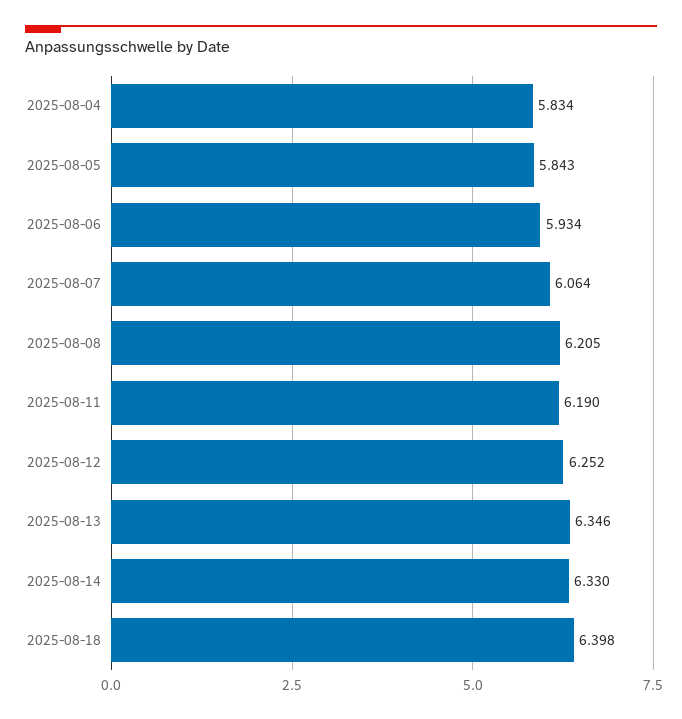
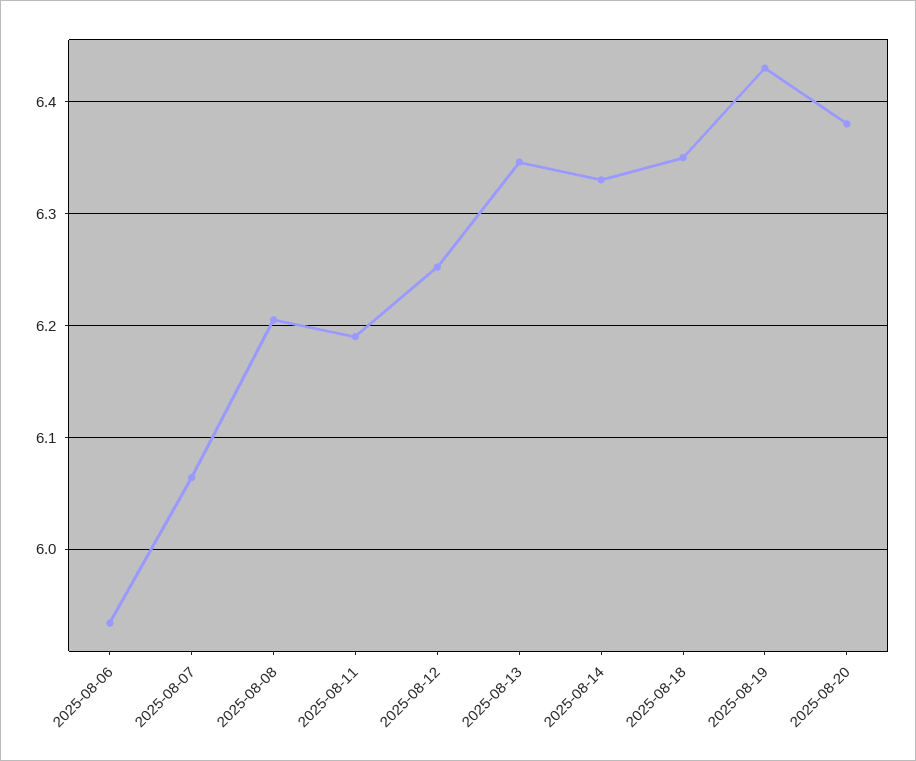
2025-08-04: 5.834 -> none
2025-08-05: 5.843 -> none
2025-08-18: 6.398 -> 6.35
2025-08-19: none -> 6.43
2025-08-20: none -> 6.38

